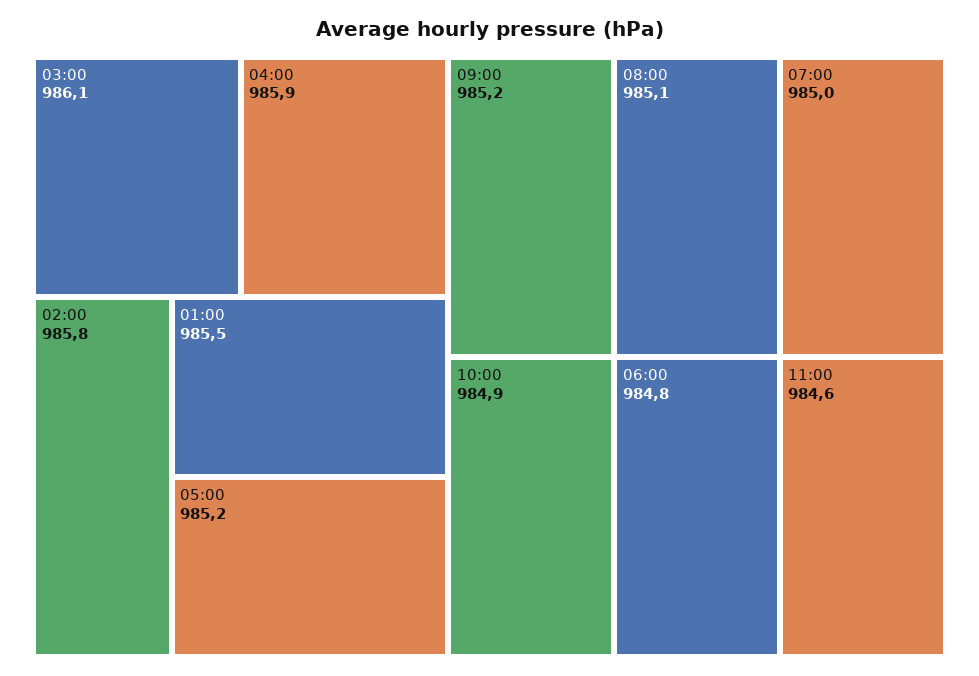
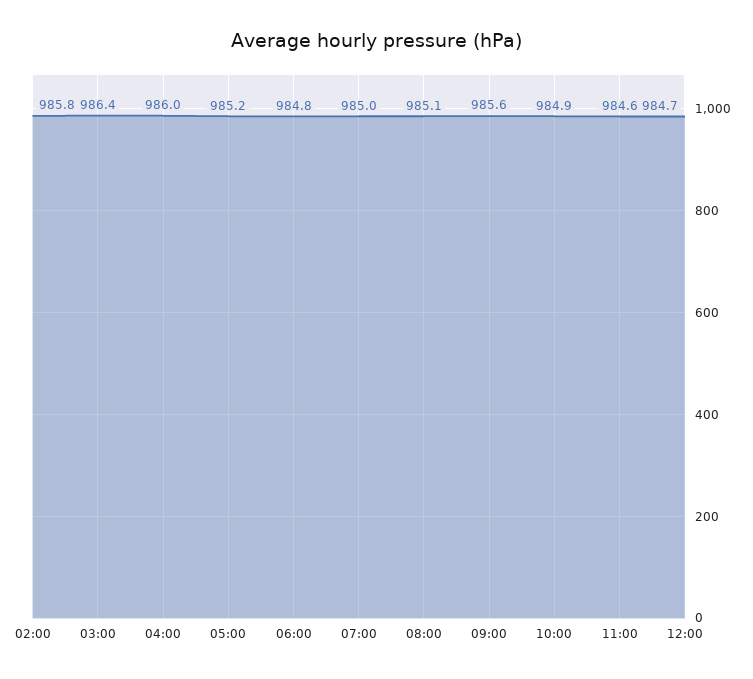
03:00: 986.1 -> 986.4
04:00: 985.9 -> 986
01:00: 985.5 -> none
09:00: 985.2 -> 985.6
12:00: none -> 984.7

